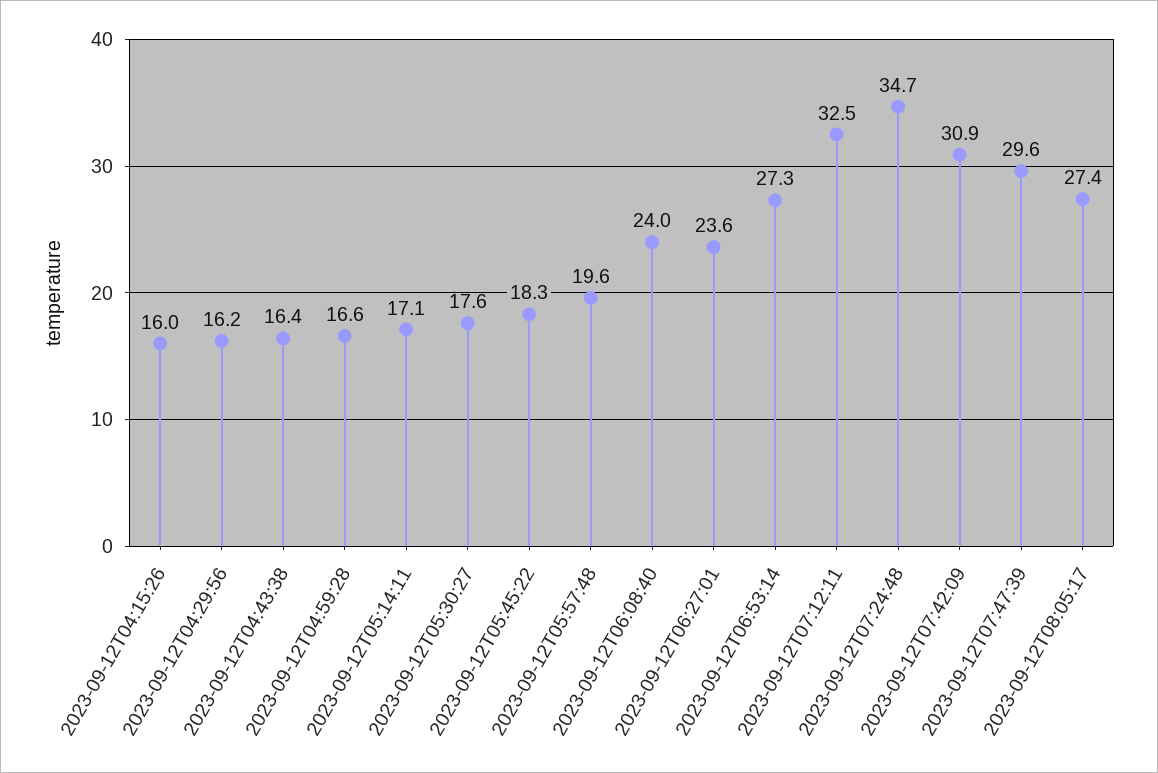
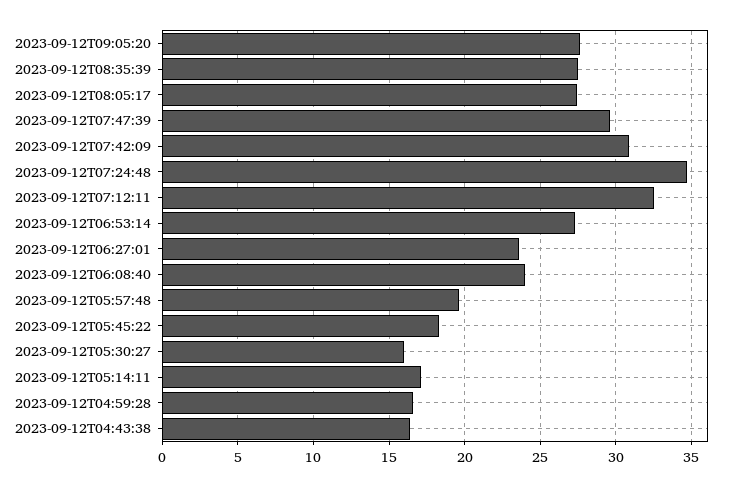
2023-09-12T04:15:26: 16 -> none
2023-09-12T04:29:56: 16.2 -> none
2023-09-12T05:30:27: 17.6 -> 16
2023-09-12T09:05:20: none -> 27.5
2023-09-12T08:35:39: none -> 27.5

